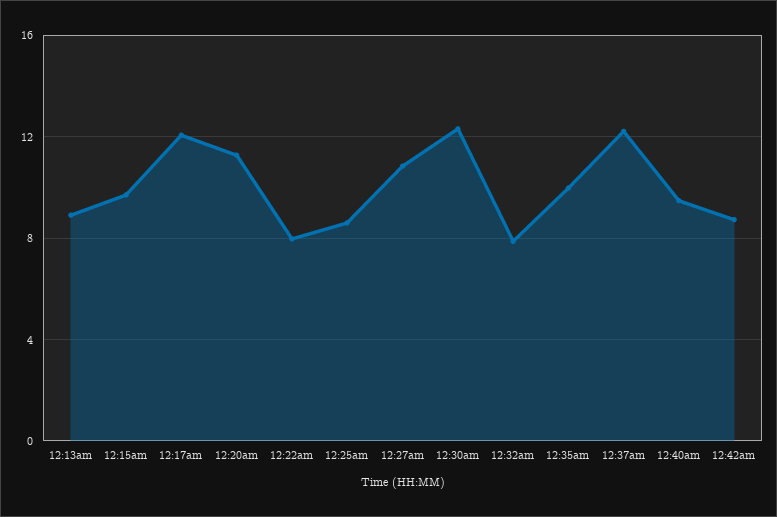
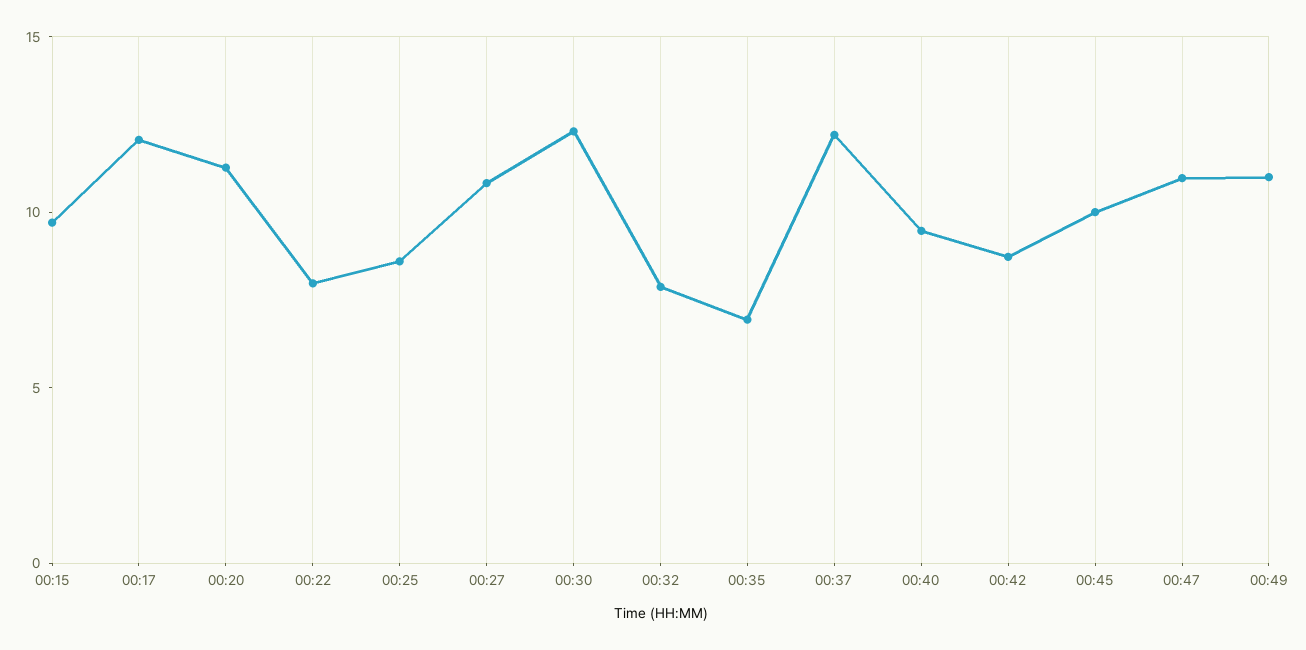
12:13am: 9 -> none
12:35am: 10 -> 7
00:45: none -> 10
00:47: none -> 11
00:49: none -> 11

